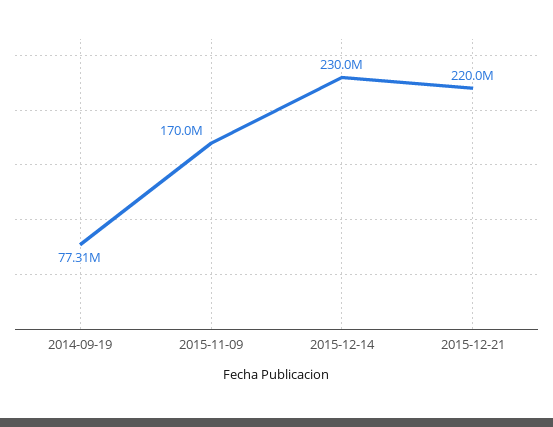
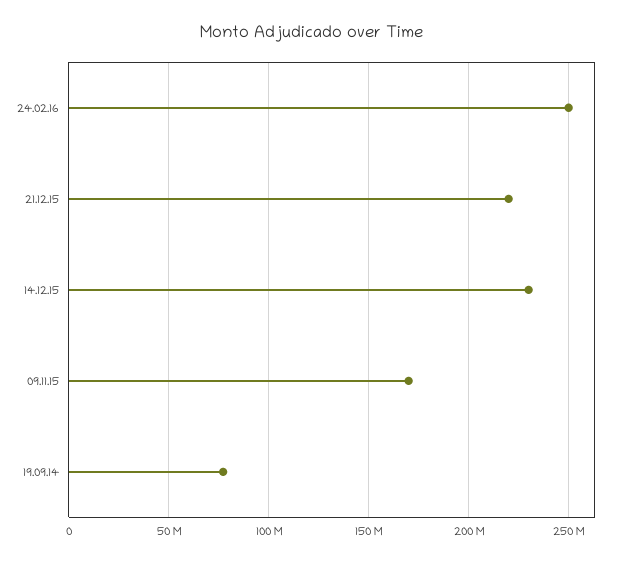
24.02.16: none -> 250000000

